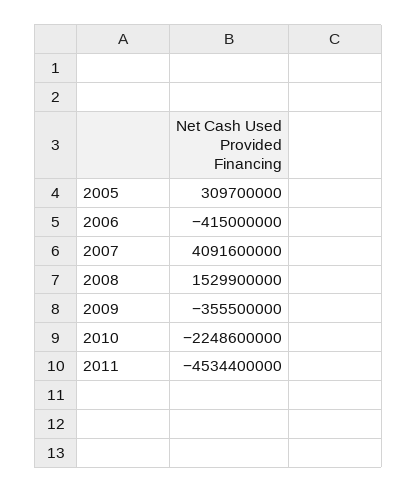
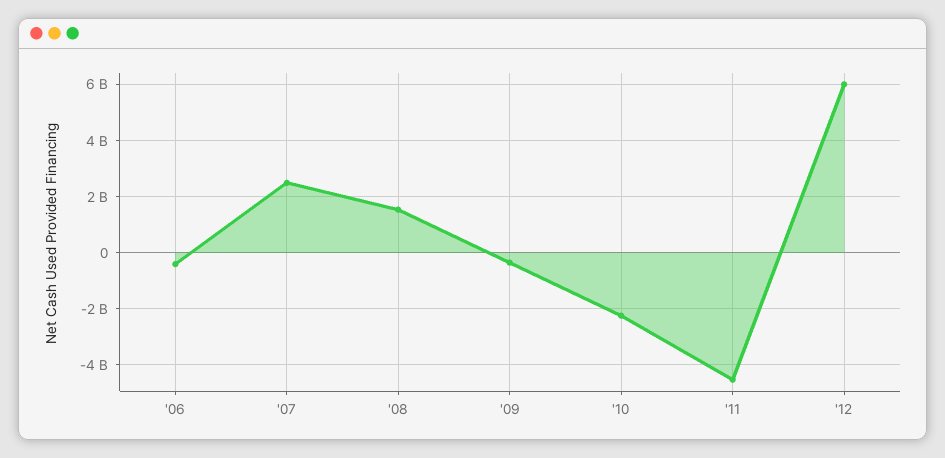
2005: 309700000 -> none
2007: 4091600000 -> 2500000000
'12: none -> 6000000000

